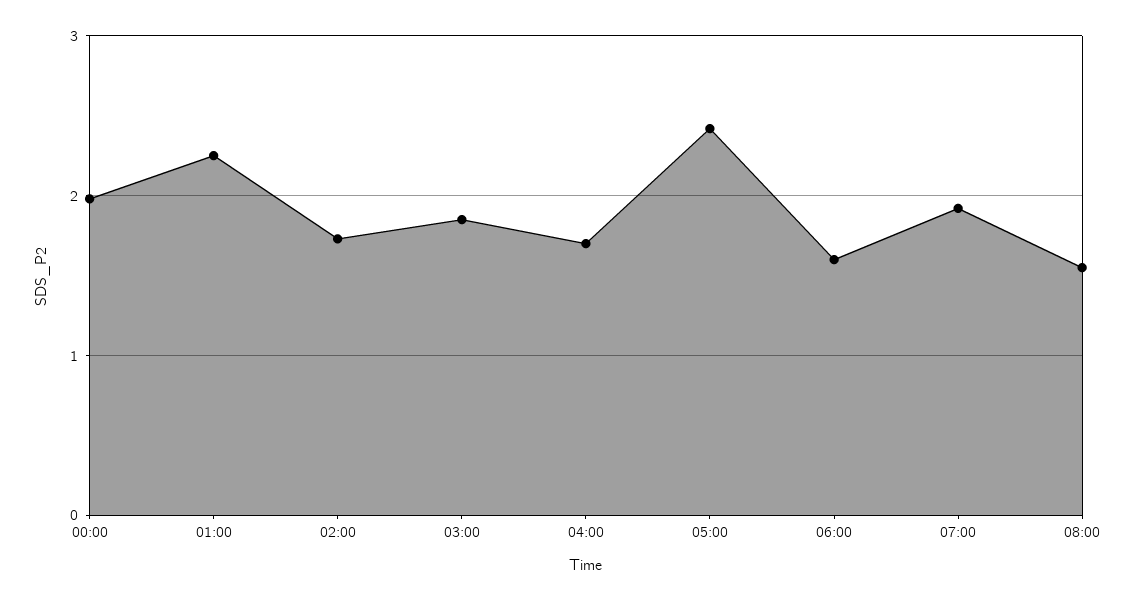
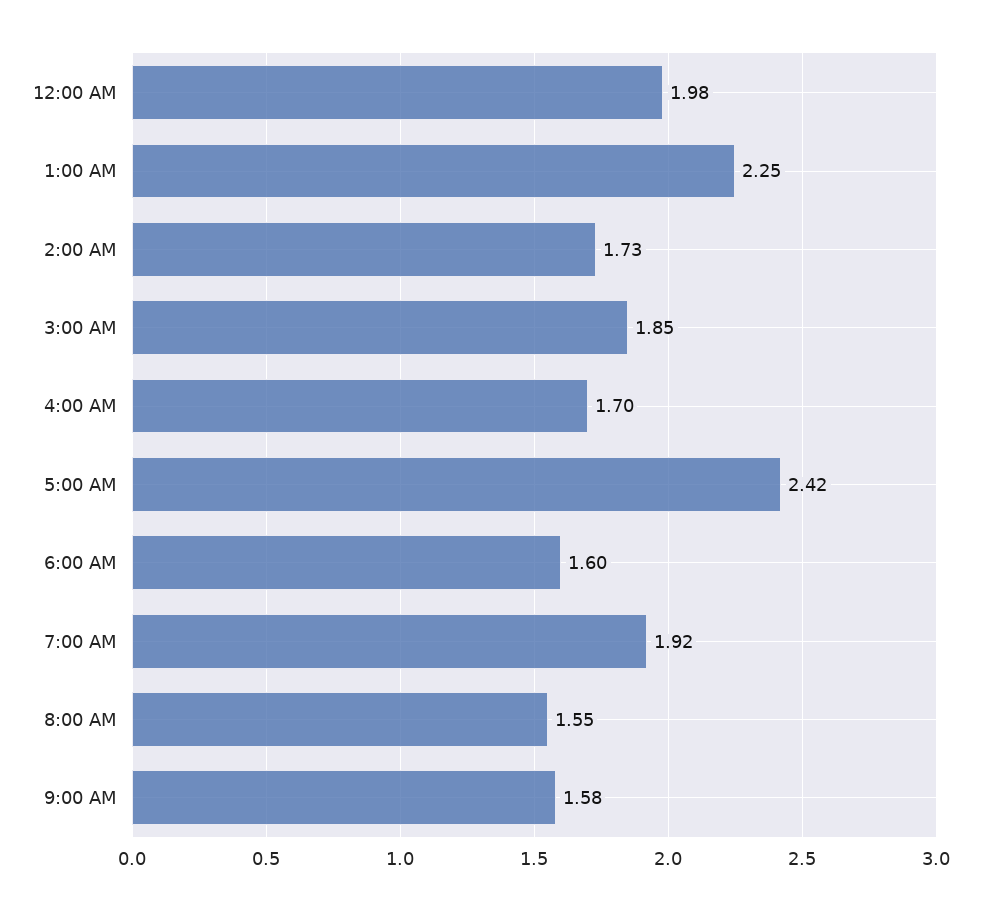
9:00 AM: none -> 1.58

